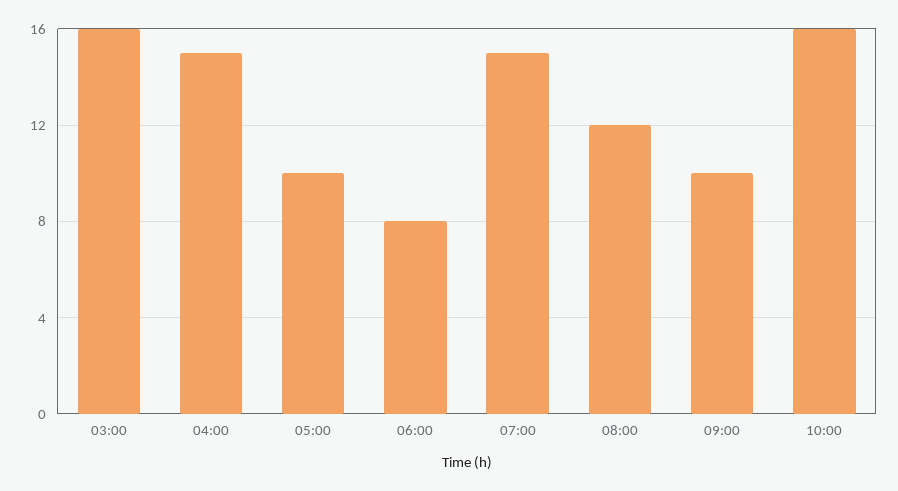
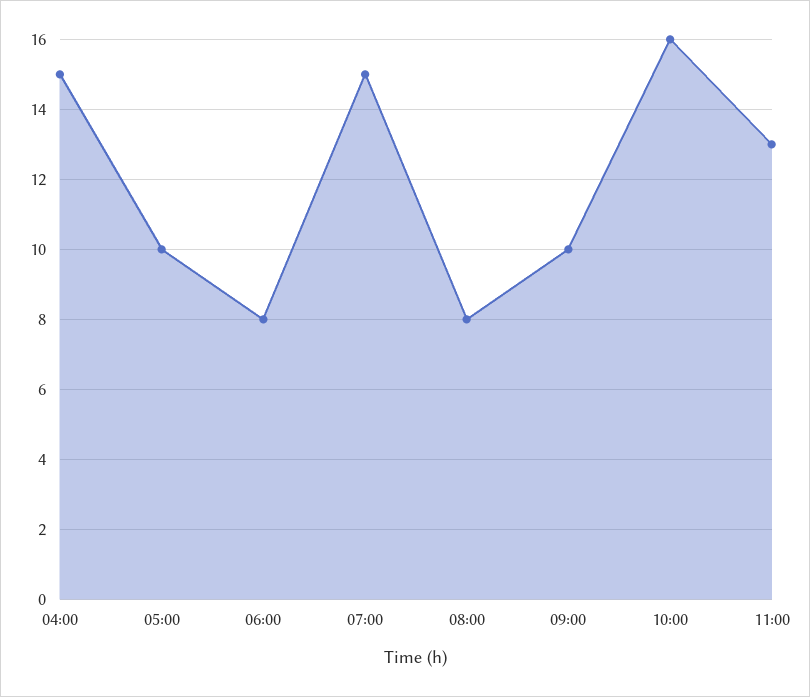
03:00: 16 -> none
08:00: 12 -> 8
11:00: none -> 13

